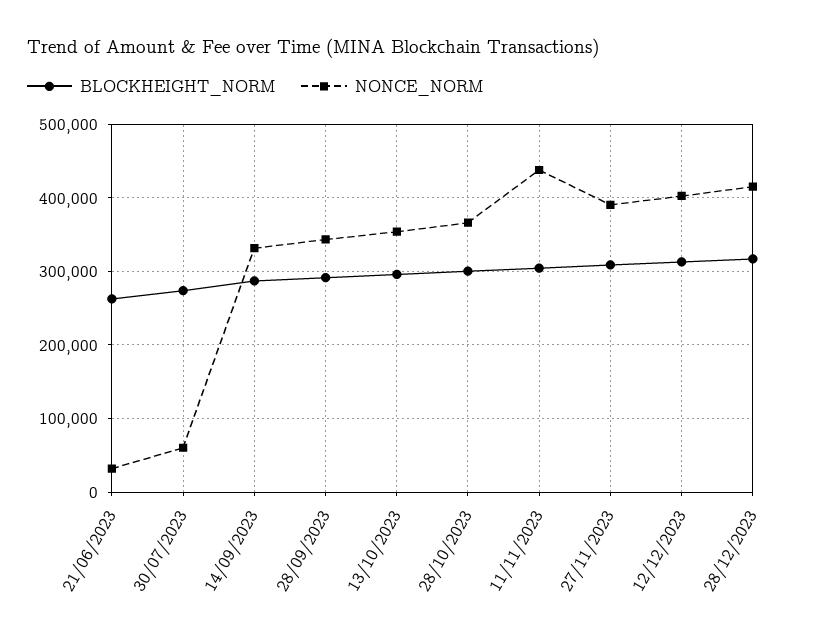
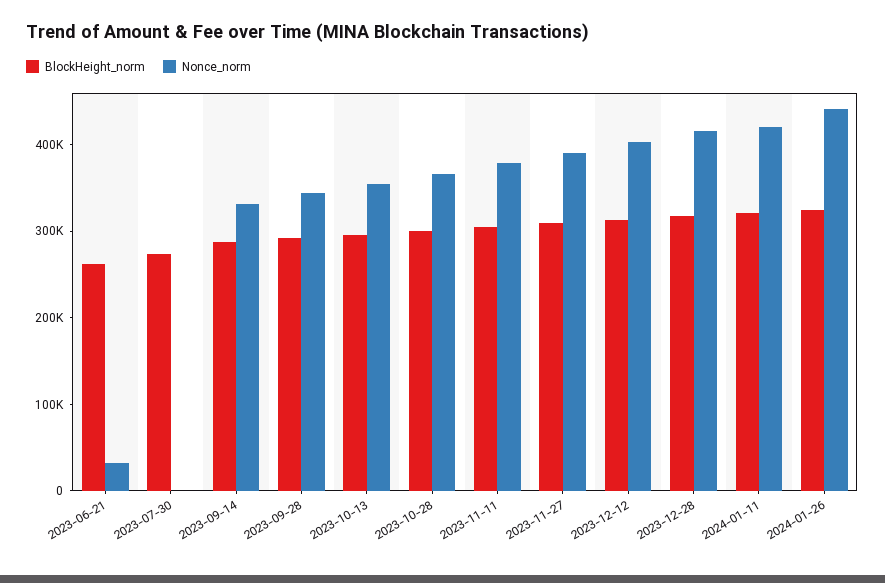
NONCE_NORM, 30/07/2023: 60000 -> 0
NONCE_NORM, 11/11/2023: 440000 -> 380000
BLOCKHEIGHT_NORM, 2024-01-11: none -> 320000
NONCE_NORM, 2024-01-11: none -> 420000
BLOCKHEIGHT_NORM, 2024-01-26: none -> 320000
NONCE_NORM, 2024-01-26: none -> 440000

